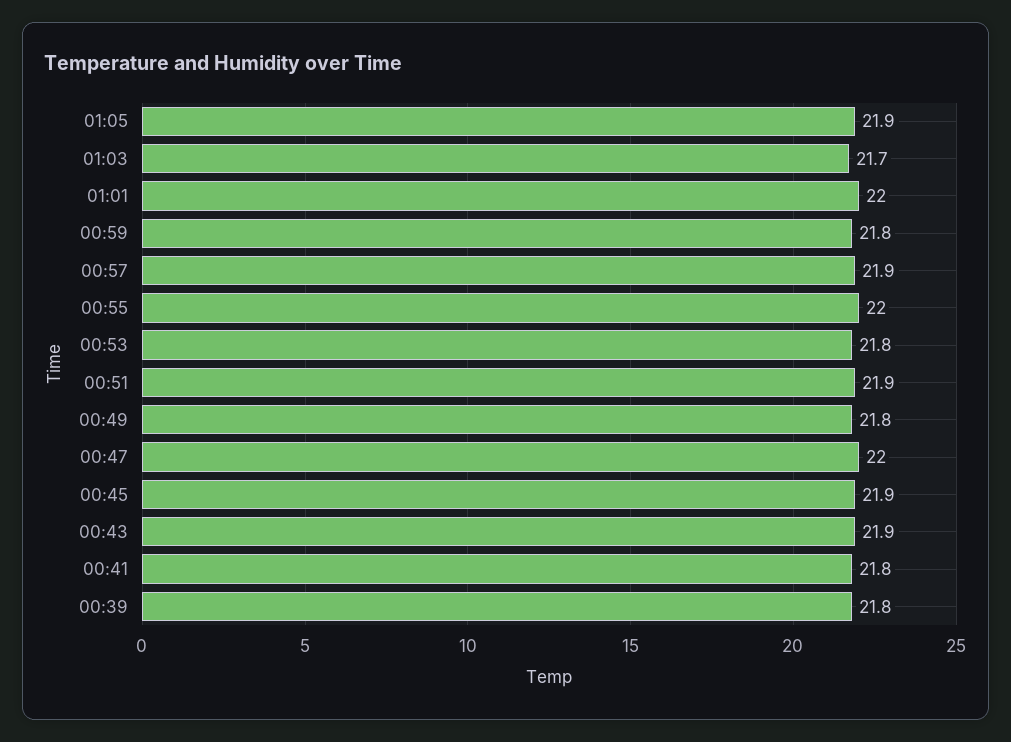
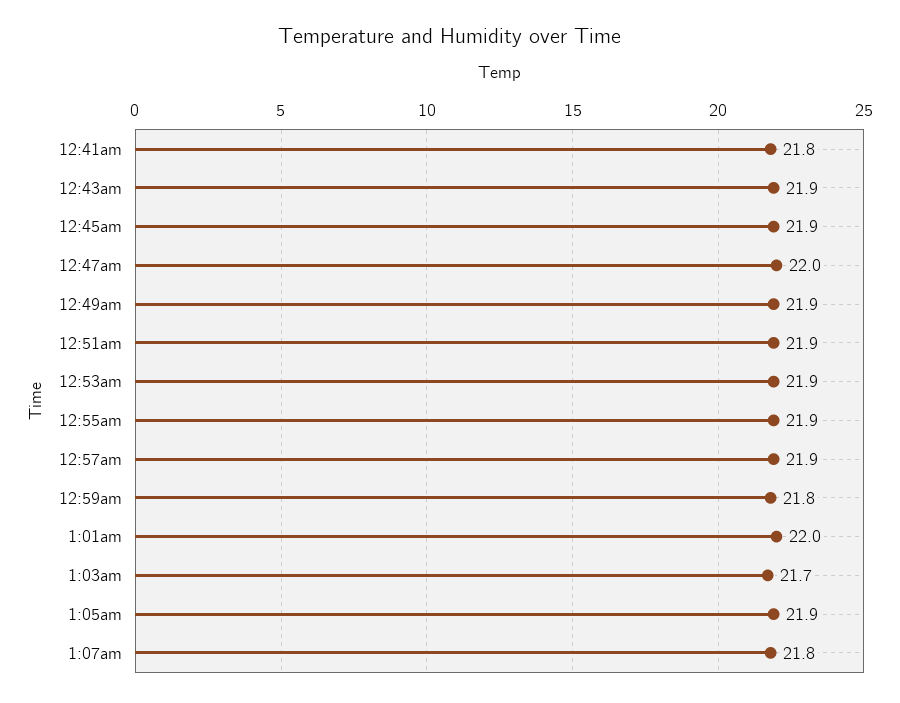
00:55: 22 -> 21.9
00:53: 21.8 -> 21.9
00:49: 21.8 -> 21.9
00:39: 21.8 -> none
1:07am: none -> 21.8

